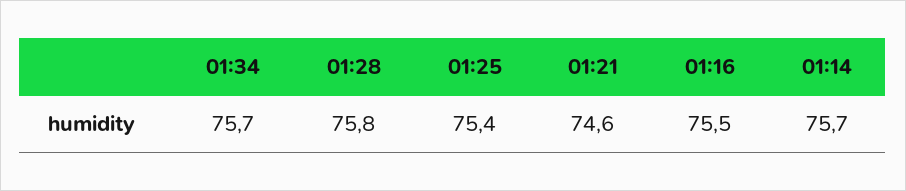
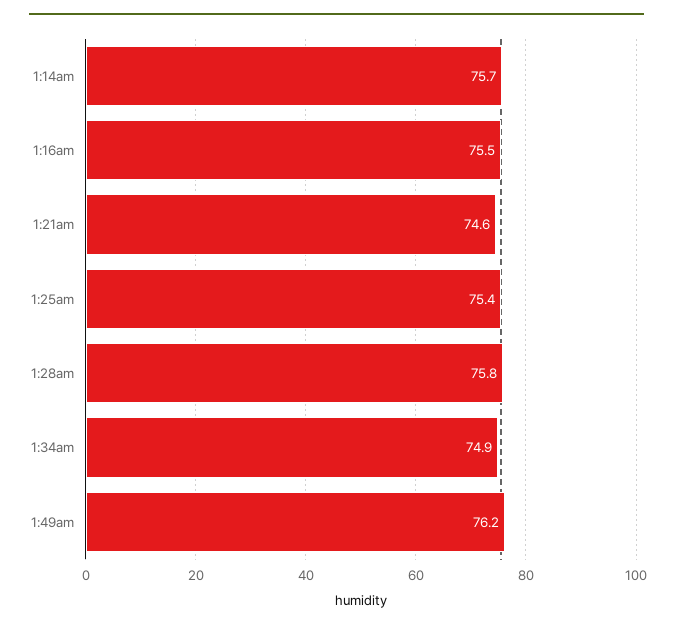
01:34: 75.7 -> 74.9
1:49am: none -> 76.2

